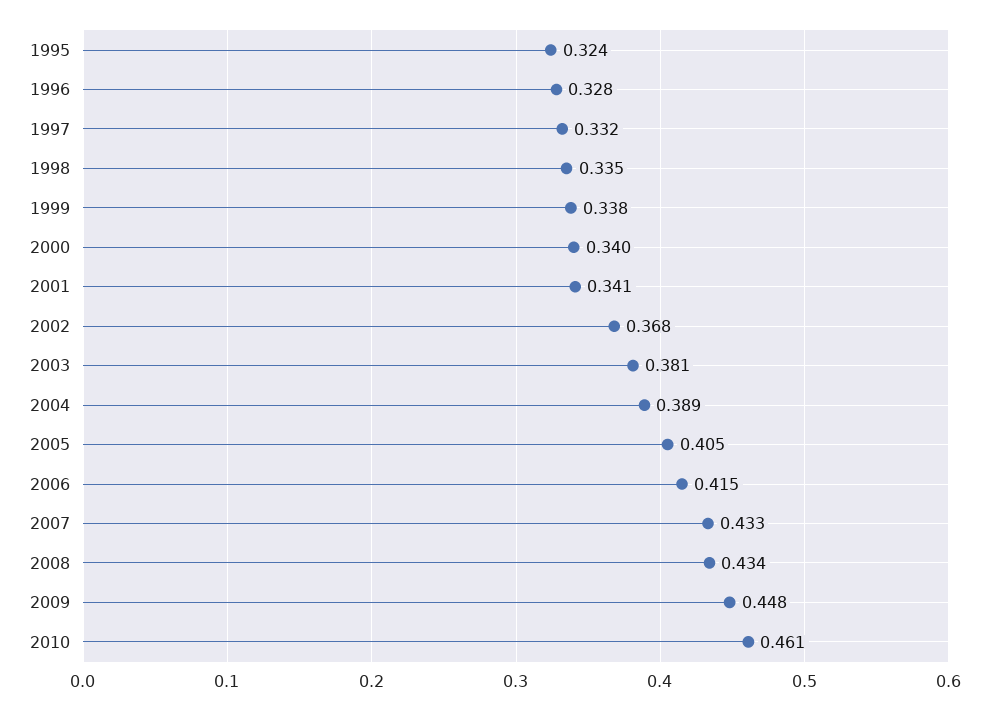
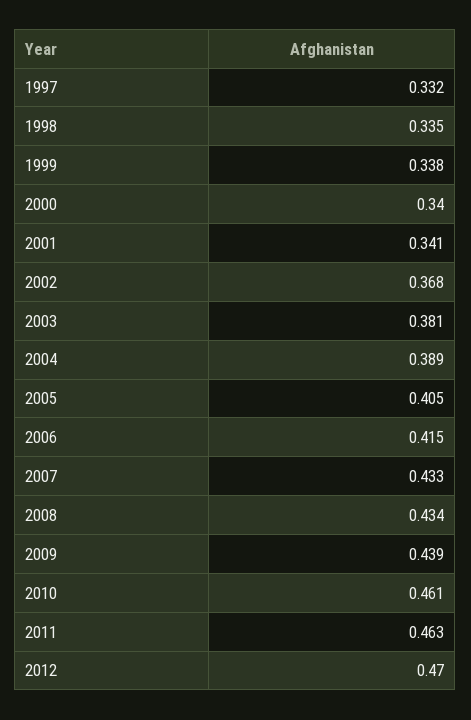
1995: 0.324 -> none
1996: 0.328 -> none
2009: 0.448 -> 0.439
2011: none -> 0.463
2012: none -> 0.47

